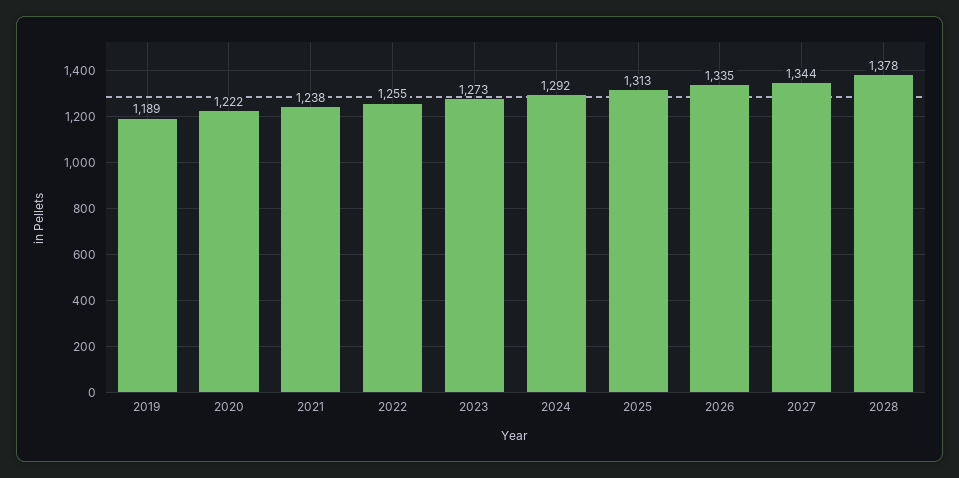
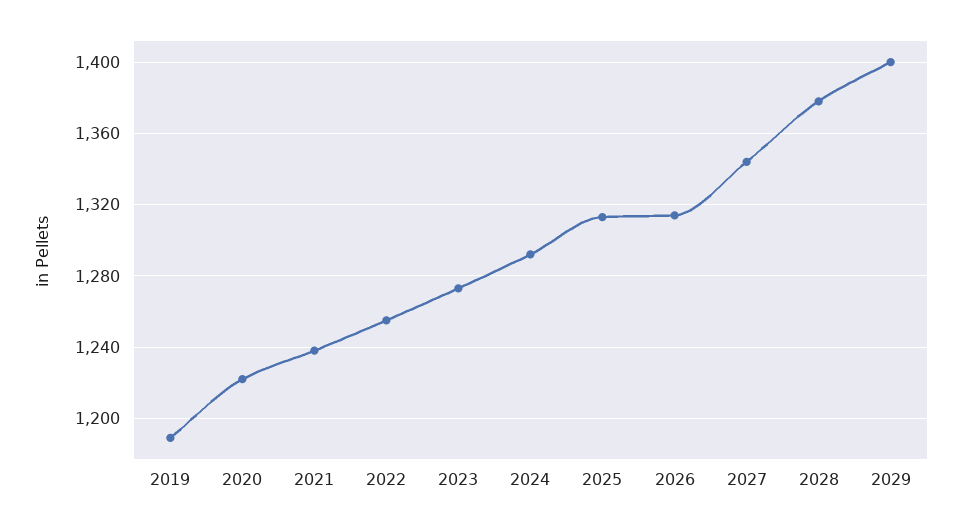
2026: 1335 -> 1315
2029: none -> 1400

